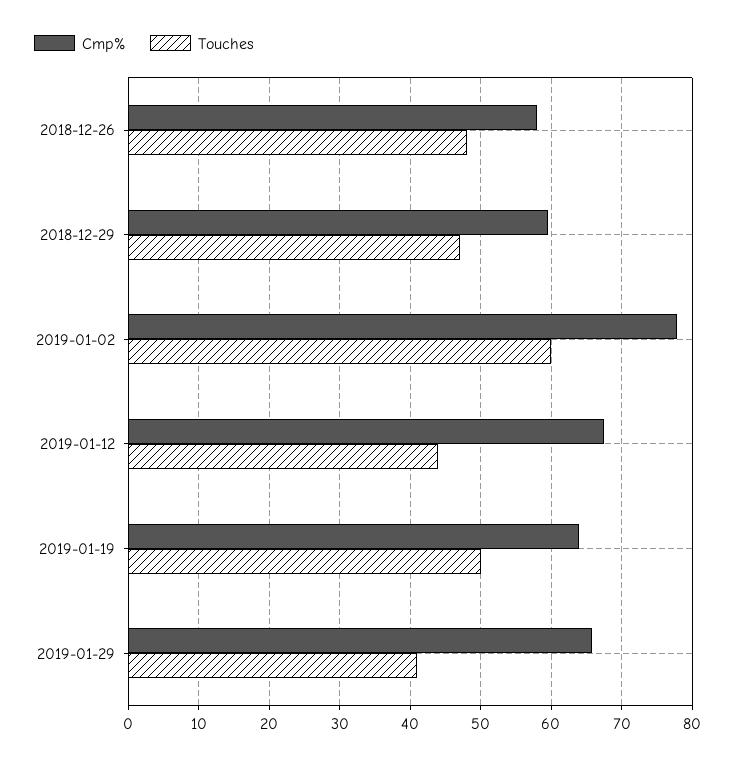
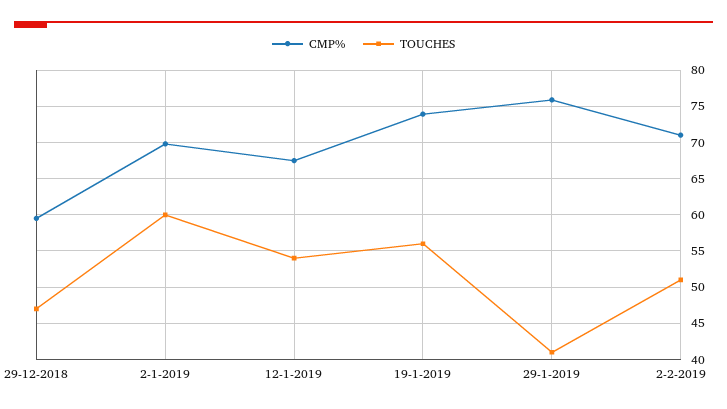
Cmp%, 2018-12-26: 58 -> none
Touches, 2018-12-26: 48 -> none
Cmp%, 2019-01-02: 78 -> 70
Touches, 2019-01-12: 44 -> 54
Cmp%, 2019-01-19: 64 -> 74
Touches, 2019-01-19: 50 -> 56
Cmp%, 2019-01-29: 66 -> 76
Cmp%, 2-2-2019: none -> 71
Touches, 2-2-2019: none -> 51

